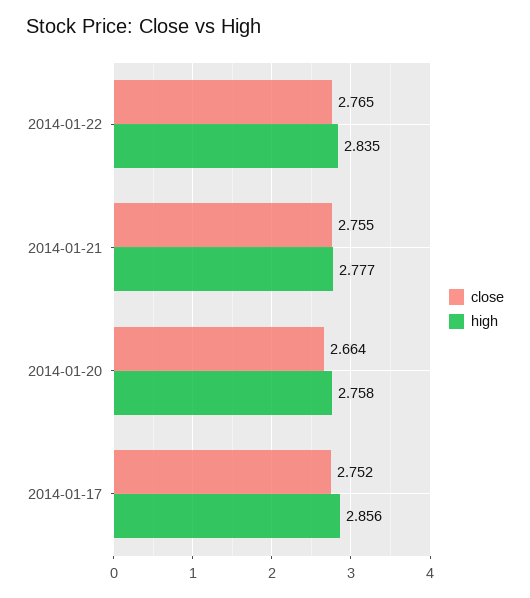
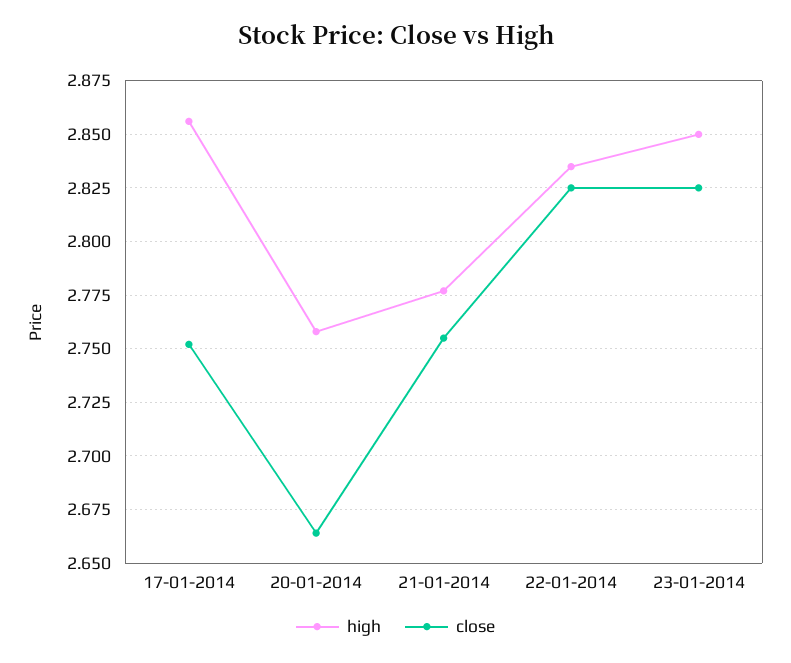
close, 2014-01-22: 2.765 -> 2.825
high, 23-01-2014: none -> 2.85
close, 23-01-2014: none -> 2.825

